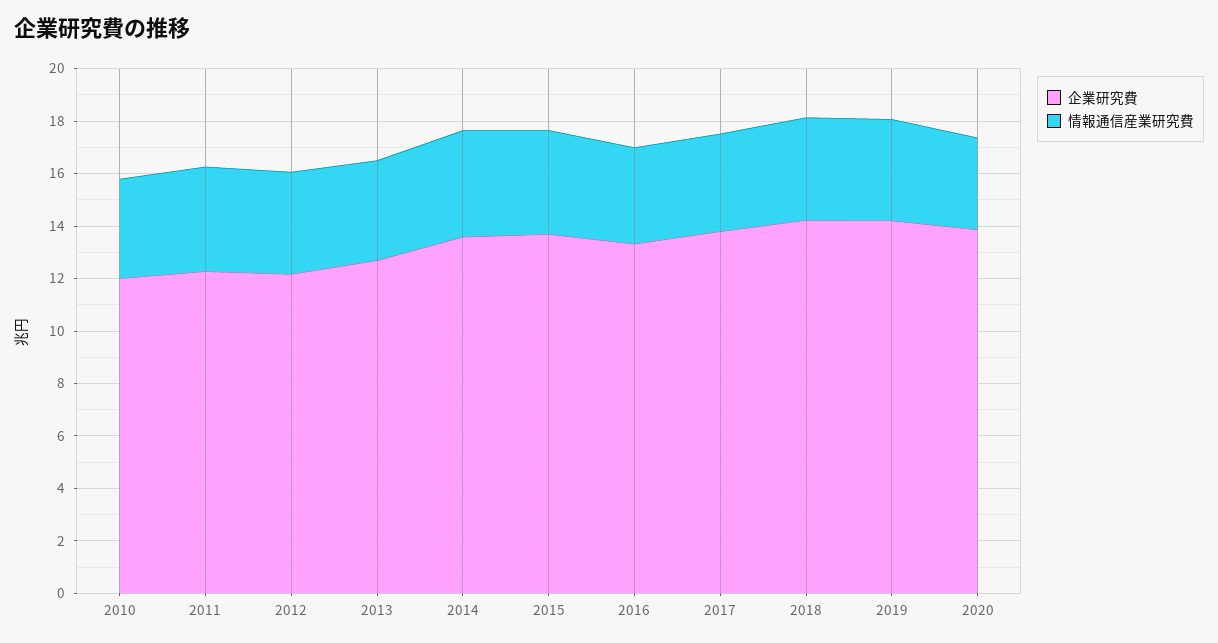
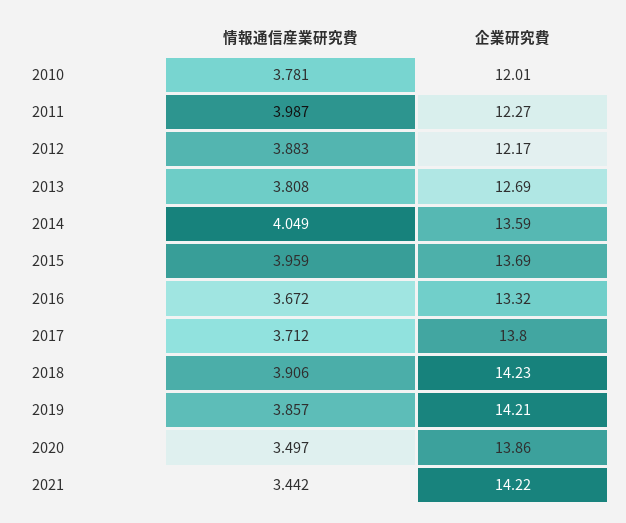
情報通信産業研究費, 2021: none -> 3.442
企業研究費, 2021: none -> 14.22

